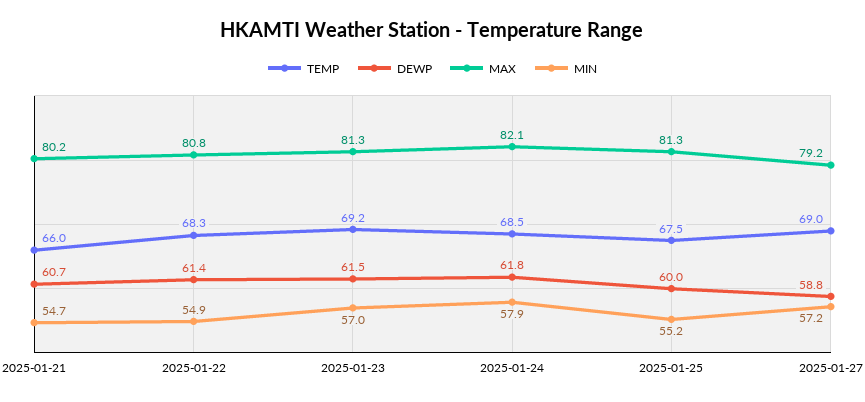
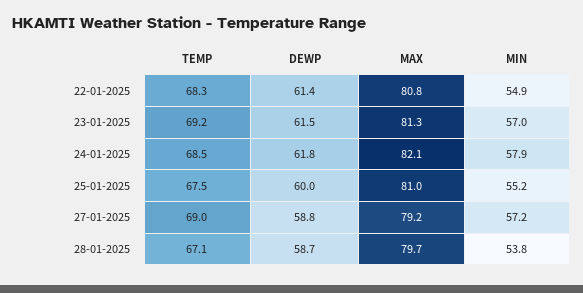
TEMP, 2025-01-21: 66 -> none
DEWP, 2025-01-21: 60.7 -> none
MAX, 2025-01-21: 80.2 -> none
MIN, 2025-01-21: 54.7 -> none
MAX, 2025-01-25: 81.3 -> 81
TEMP, 28-01-2025: none -> 67.1
DEWP, 28-01-2025: none -> 58.7
MAX, 28-01-2025: none -> 79.7
MIN, 28-01-2025: none -> 53.8

